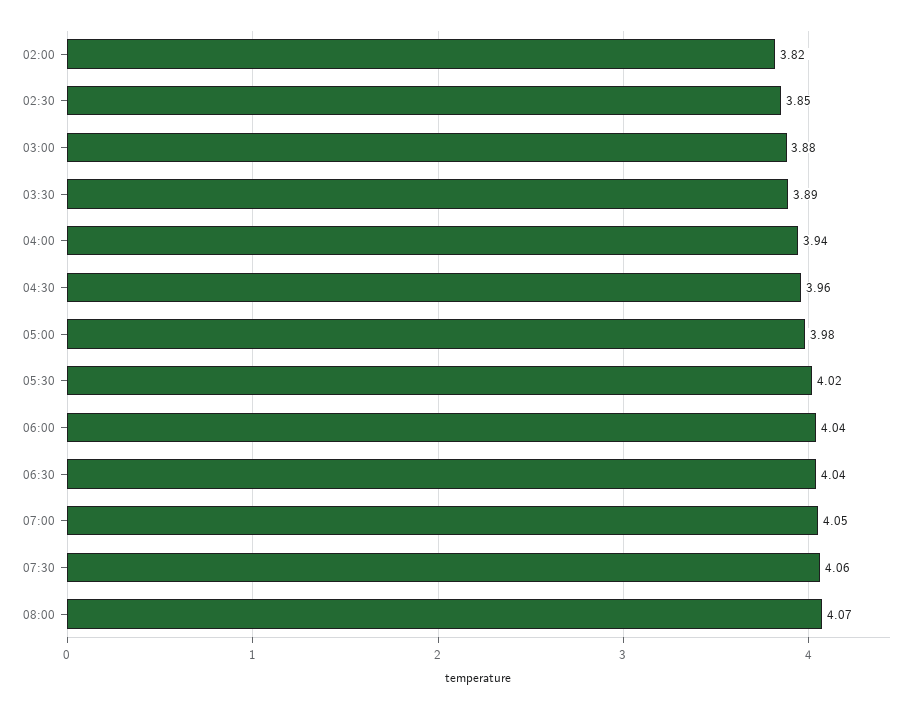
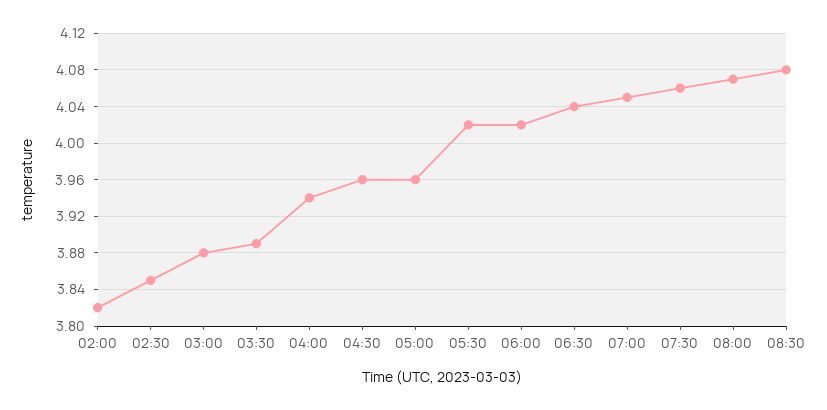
05:00: 3.98 -> 3.96
06:00: 4.04 -> 4.02
08:30: none -> 4.08

